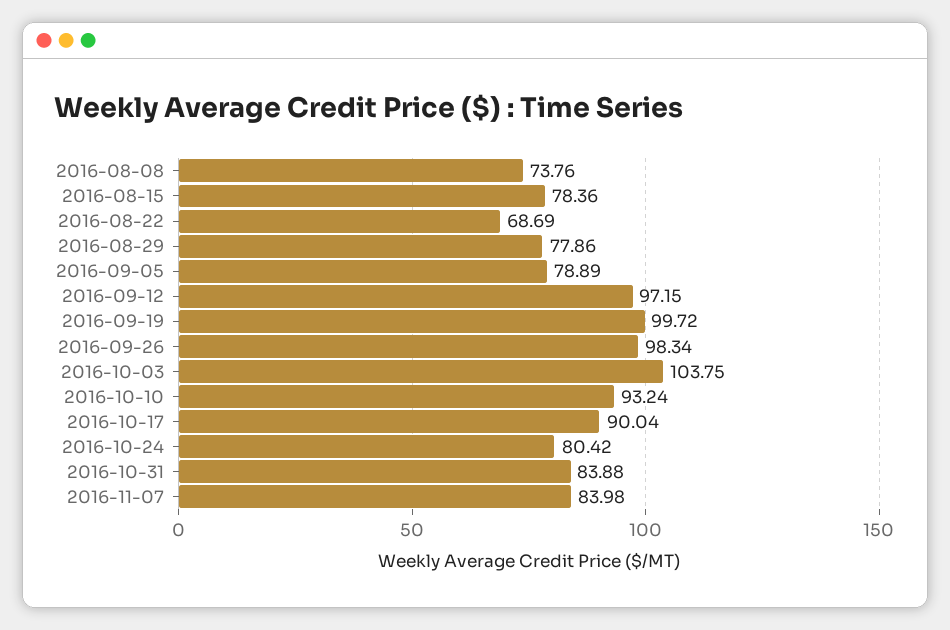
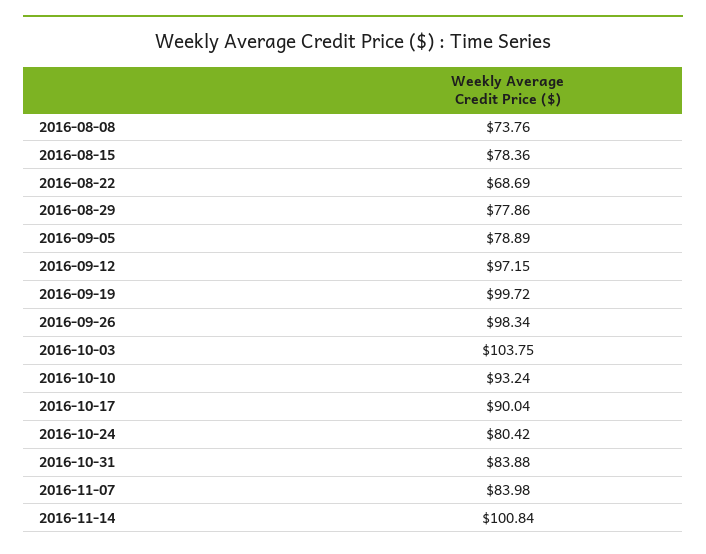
2016-11-14: none -> 100.84

